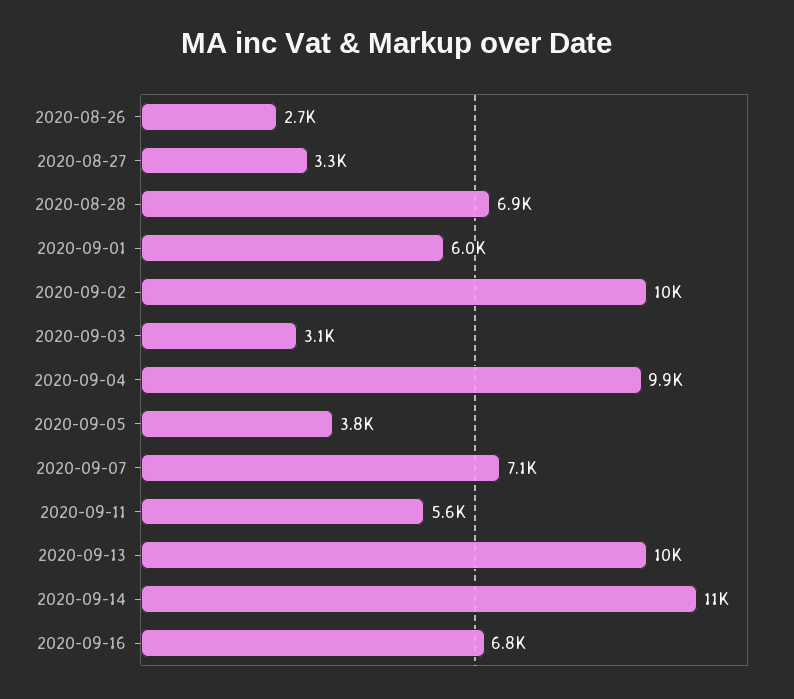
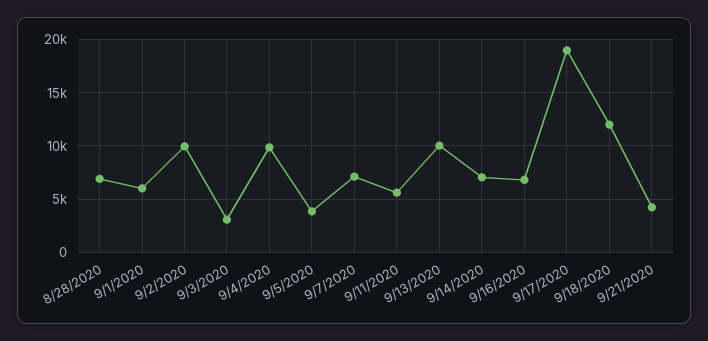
2020-08-26: 2700 -> none
2020-08-27: 3300 -> none
2020-09-14: 11000 -> 7000
9/17/2020: none -> 19000
9/18/2020: none -> 12000
9/21/2020: none -> 4000

